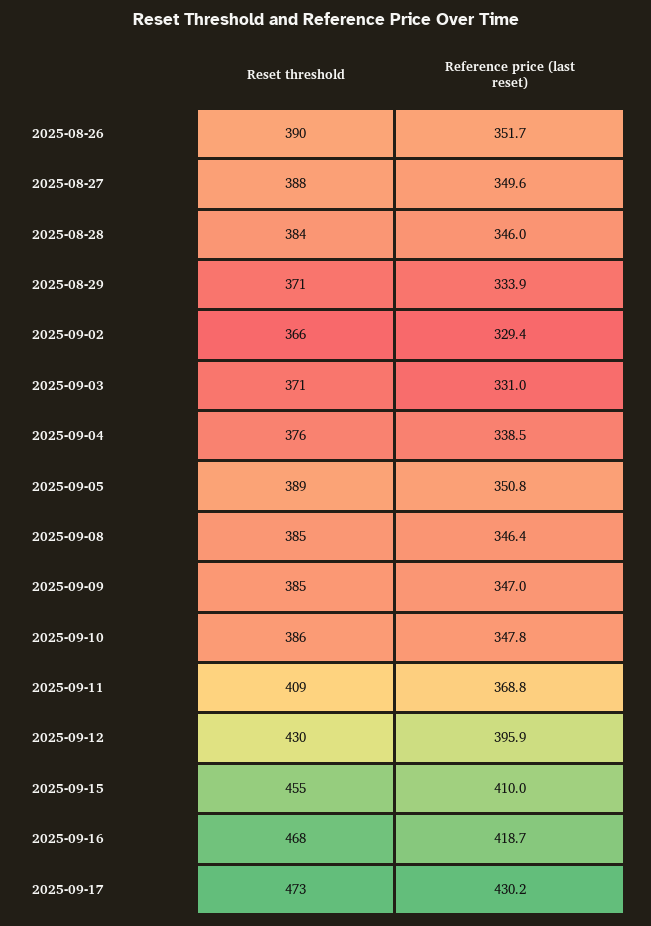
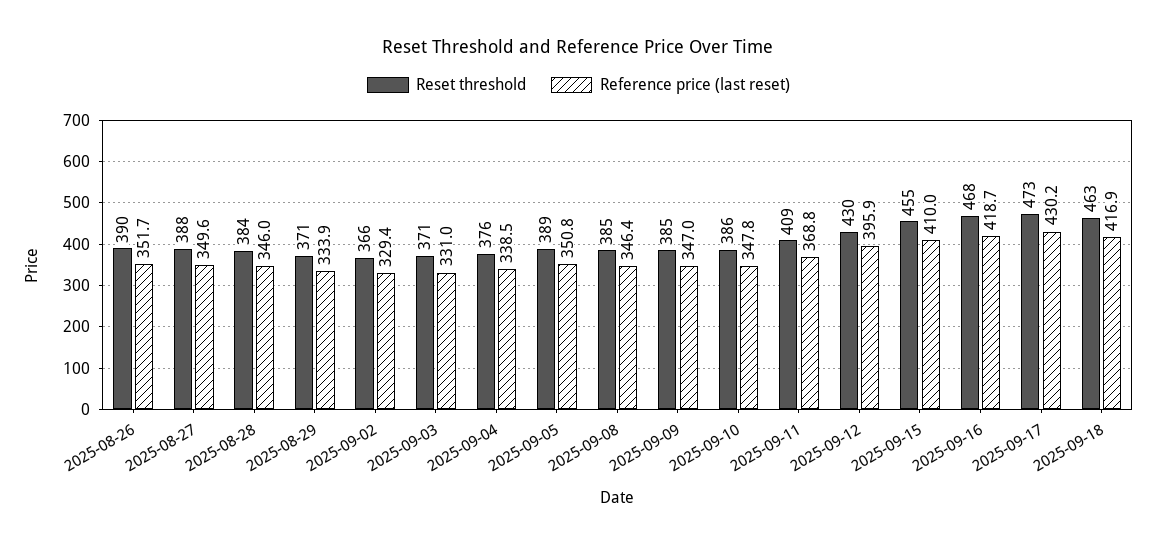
Reset threshold, 2025-09-18: none -> 463
Reference price (last reset), 2025-09-18: none -> 416.9

